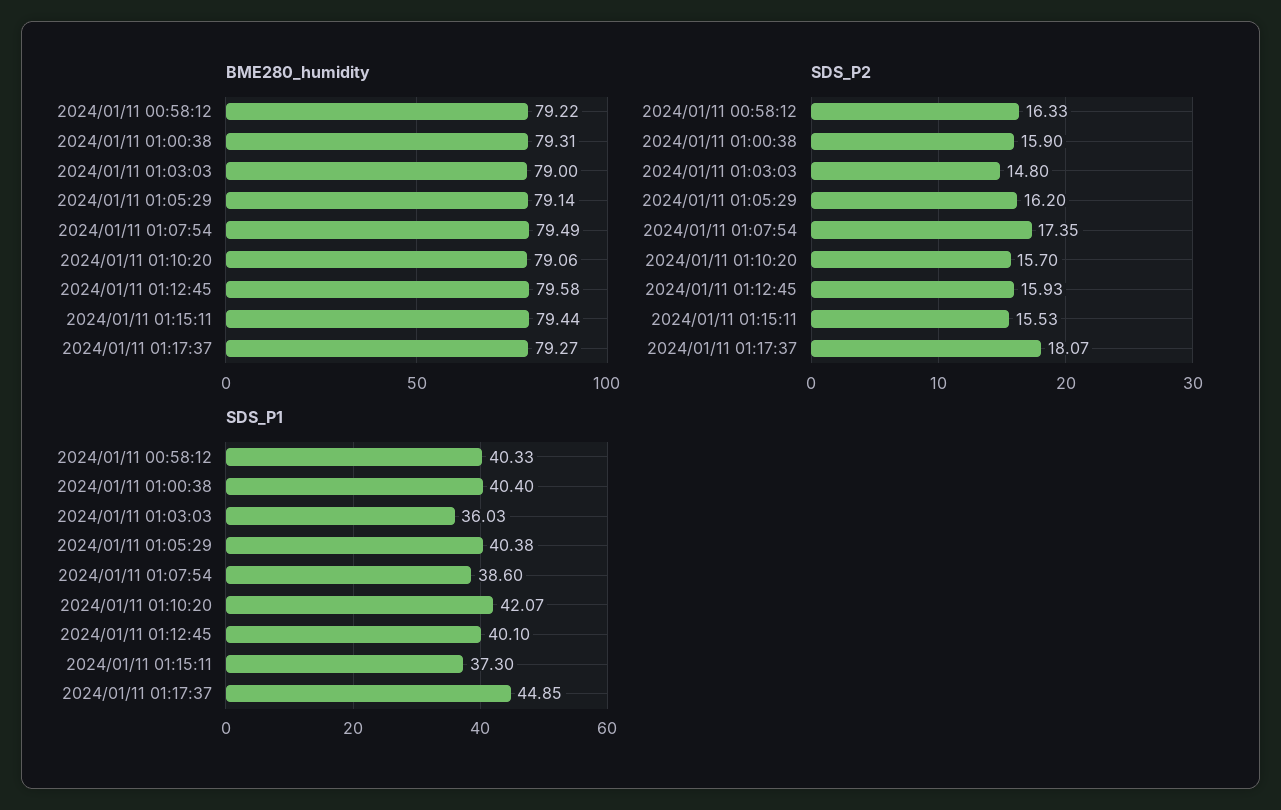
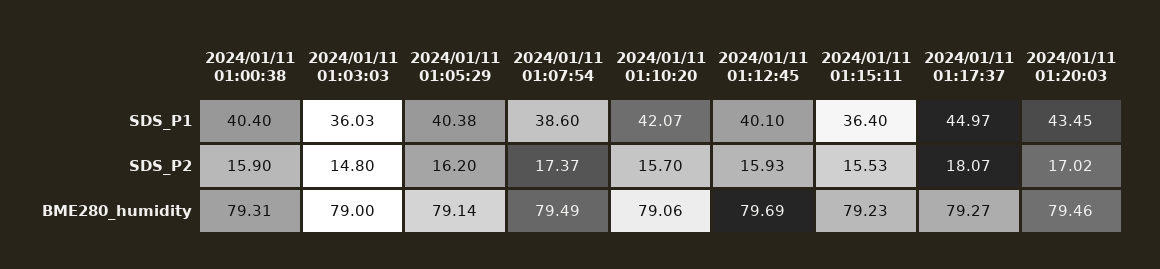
BME280_humidity, 2024/01/11 00:58:12: 79.22 -> none
BME280_humidity, 2024/01/11 01:12:45: 79.58 -> 79.69
BME280_humidity, 2024/01/11 01:15:11: 79.44 -> 79.23
SDS_P2, 2024/01/11 00:58:12: 16.33 -> none
SDS_P2, 2024/01/11 01:07:54: 17.35 -> 17.37
SDS_P1, 2024/01/11 00:58:12: 40.33 -> none
SDS_P1, 2024/01/11 01:15:11: 37.3 -> 36.4
SDS_P1, 2024/01/11 01:17:37: 44.85 -> 44.97
SDS_P1, 2024/01/11 01:20:03: none -> 43.45
SDS_P2, 2024/01/11 01:20:03: none -> 17.02
BME280_humidity, 2024/01/11 01:20:03: none -> 79.46

